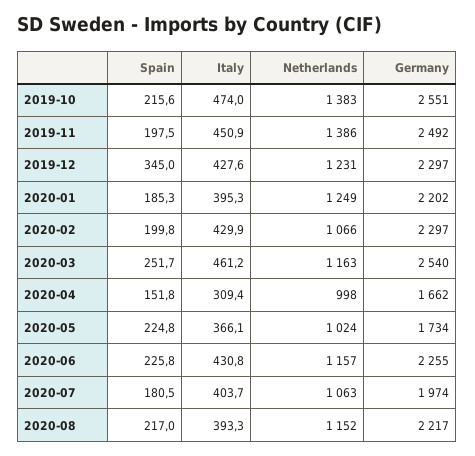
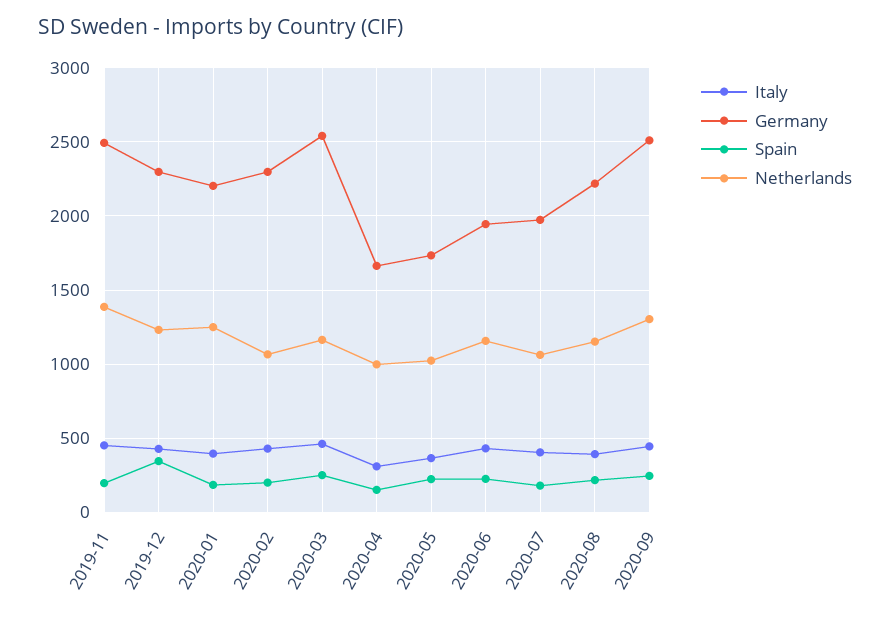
Spain, 2019-10: 215.6 -> none
Italy, 2019-10: 474 -> none
Netherlands, 2019-10: 1383 -> none
Germany, 2019-10: 2551 -> none
Germany, 2020-06: 2255 -> 1950
Italy, 2020-09: none -> 450
Germany, 2020-09: none -> 2500
Spain, 2020-09: none -> 250
Netherlands, 2020-09: none -> 1300

